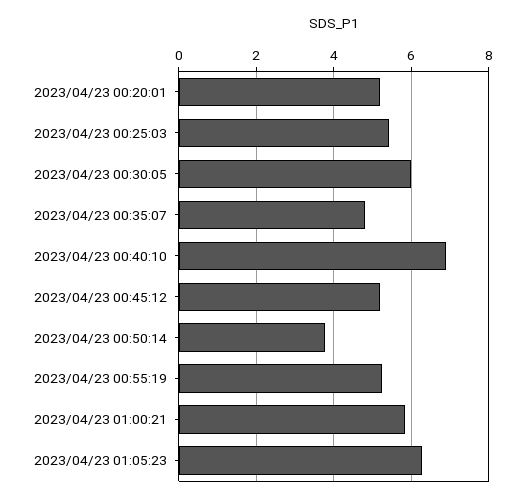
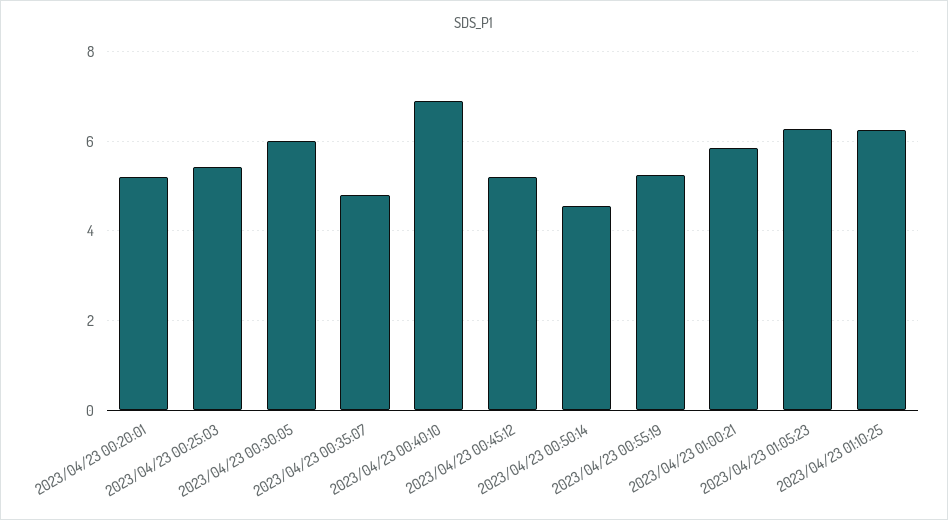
2023/04/23 00:50:14: 3.8 -> 4.6
2023/04/23 01:10:25: none -> 6.2

